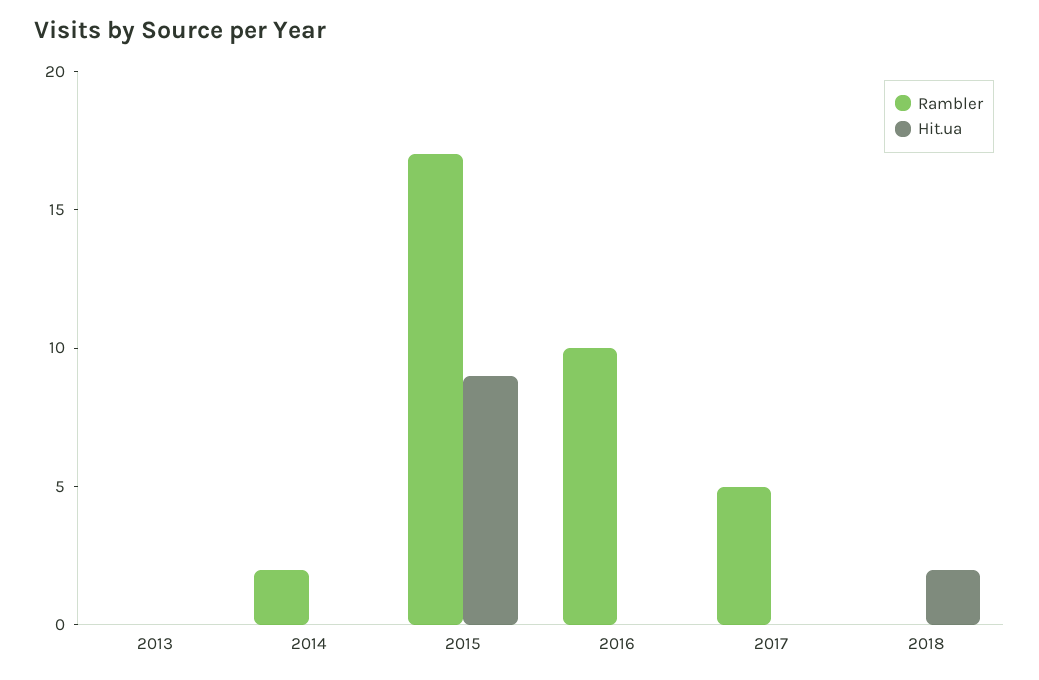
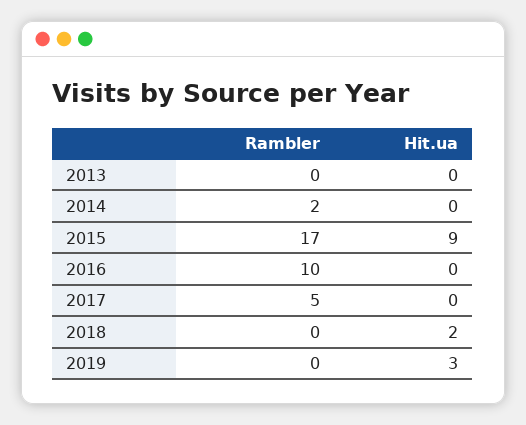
Rambler, 2019: none -> 0
Hit.ua, 2019: none -> 3

